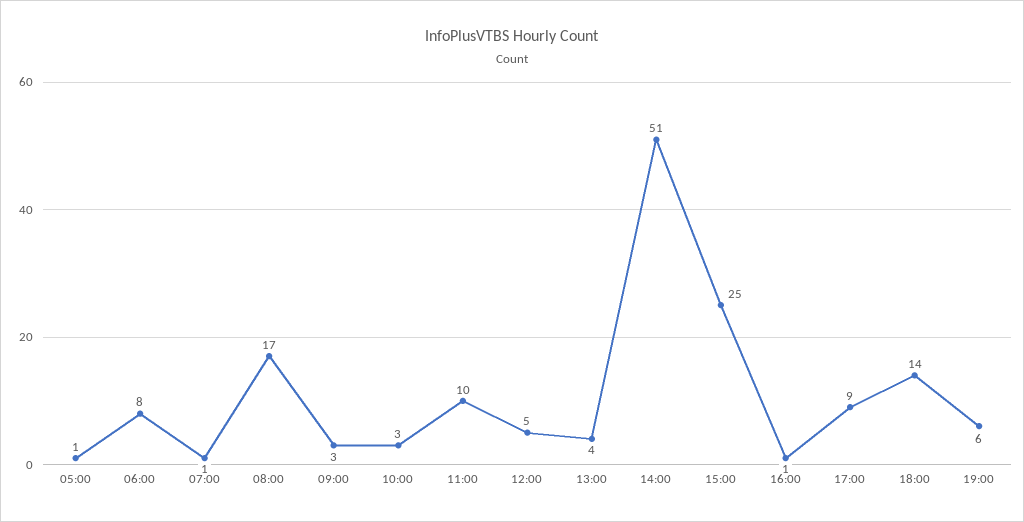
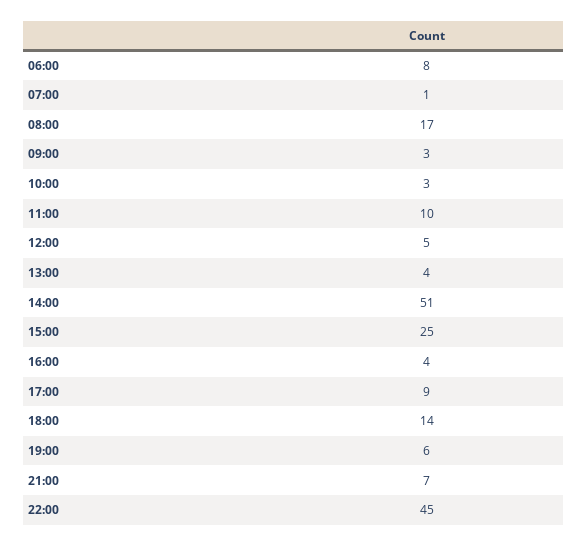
05:00: 1 -> none
16:00: 1 -> 4
21:00: none -> 7
22:00: none -> 45

